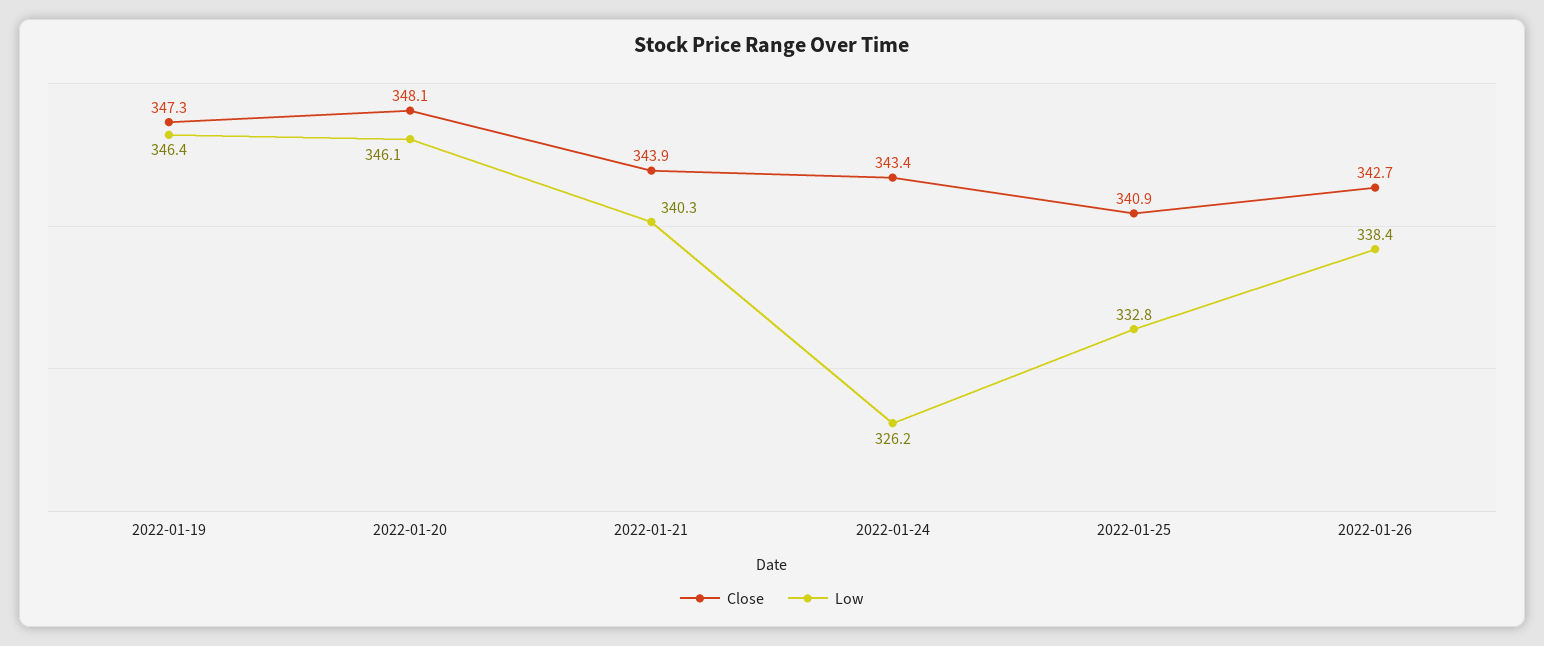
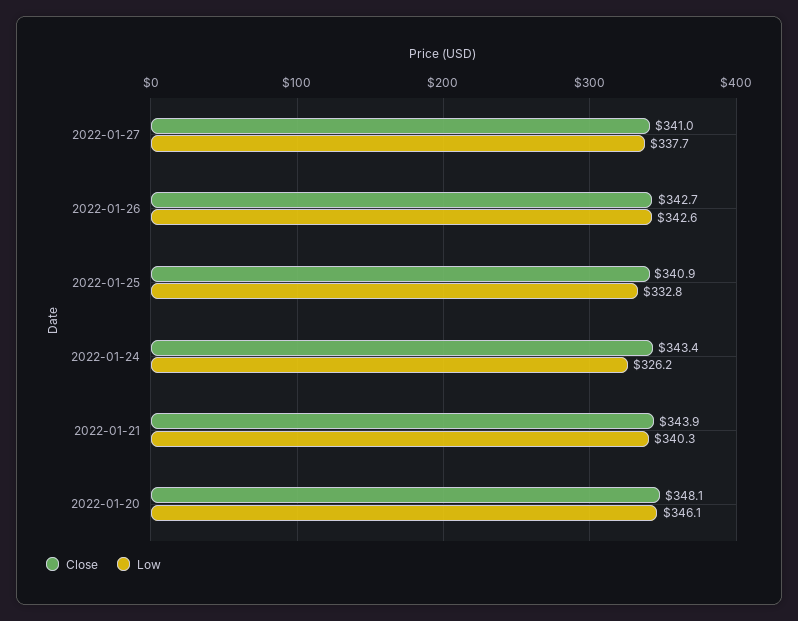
Close, 2022-01-19: 347.3 -> none
Low, 2022-01-19: 346.4 -> none
Low, 2022-01-26: 338.4 -> 342.6
Close, 2022-01-27: none -> 341
Low, 2022-01-27: none -> 337.7

